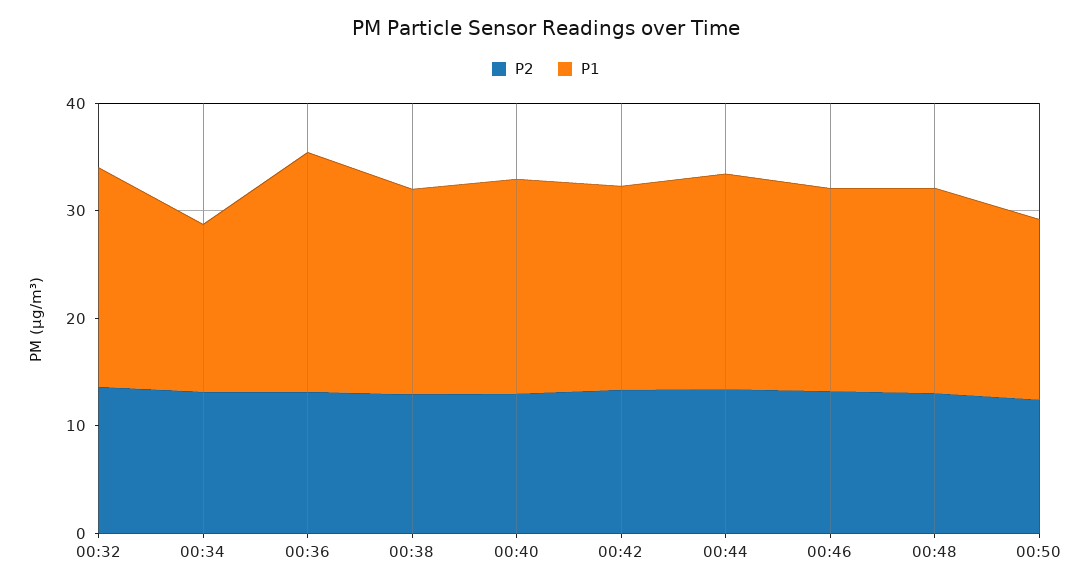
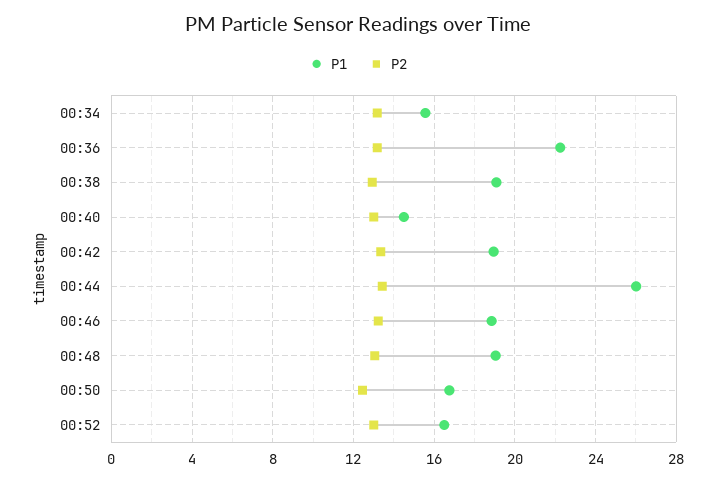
P2, 00:32: 14 -> none
P1, 00:32: 20 -> none
P1, 00:40: 20 -> 14.5
P1, 00:44: 20 -> 26
P1, 00:52: none -> 16.5
P2, 00:52: none -> 13

